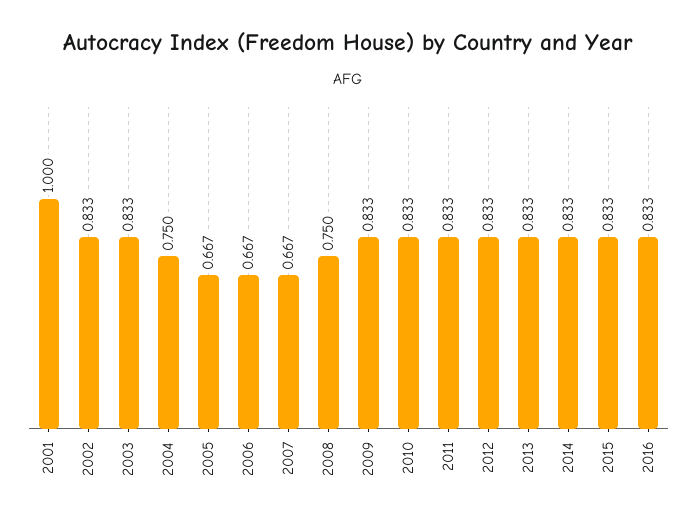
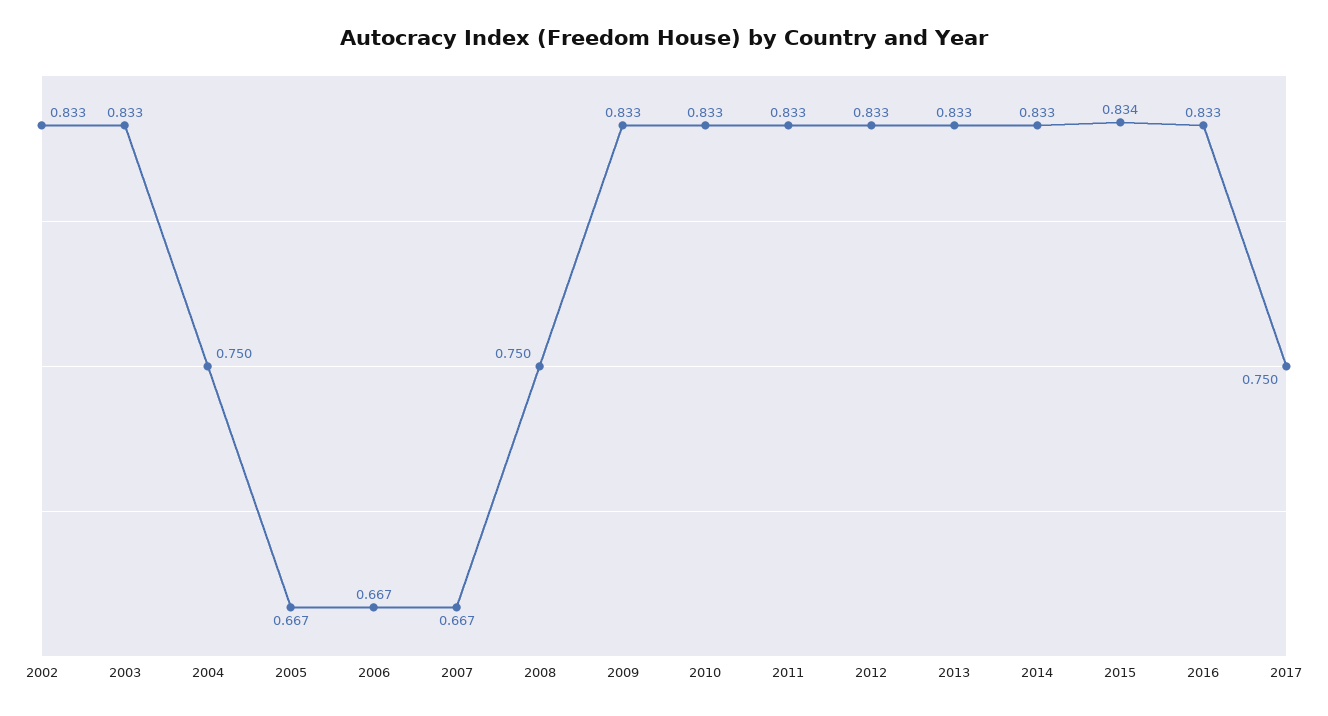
2001: 1 -> none
2015: 0.833 -> 0.834
2017: none -> 0.75

